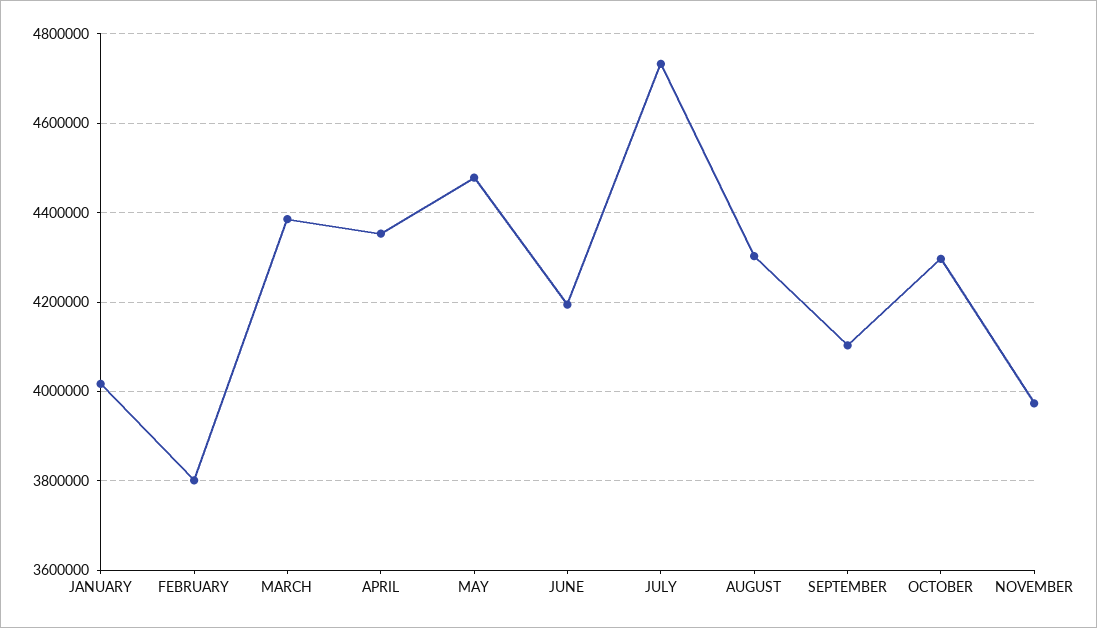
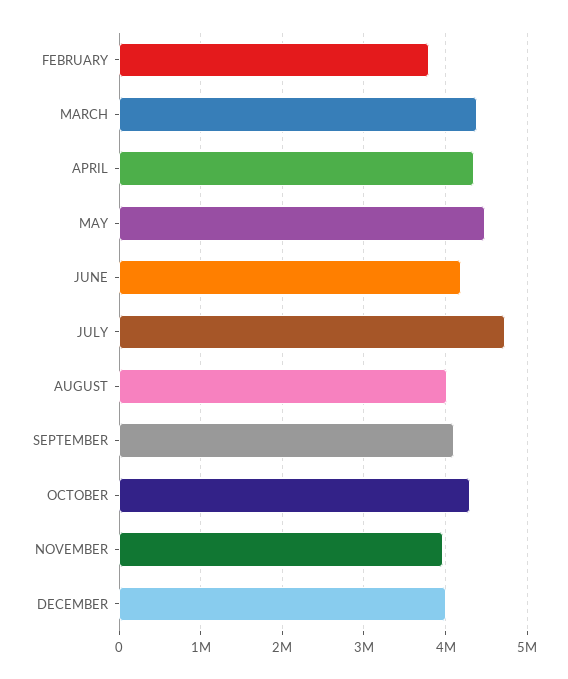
JANUARY: 4020000 -> none
AUGUST: 4300000 -> 4000000
DECEMBER: none -> 4000000

